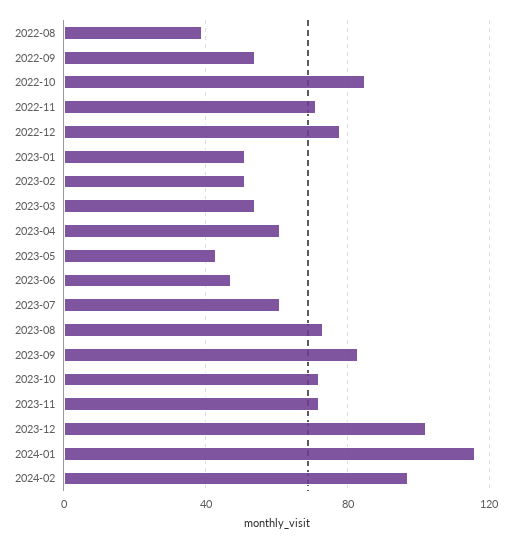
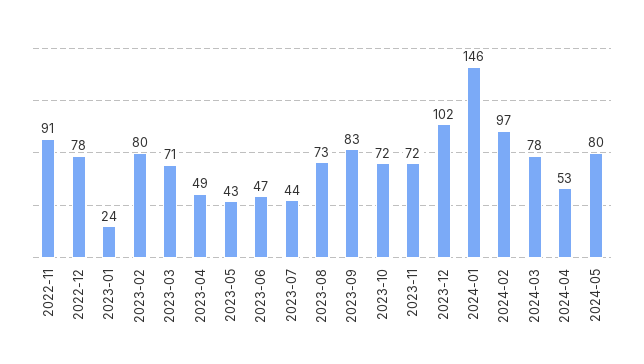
2022-08: 40 -> none
2022-09: 55 -> none
2022-10: 85 -> none
2022-11: 70 -> 91
2023-01: 50 -> 24
2023-02: 50 -> 80
2023-03: 55 -> 71
2023-04: 60 -> 49
2023-07: 60 -> 44
2024-01: 115 -> 146
2024-03: none -> 78
2024-04: none -> 53
2024-05: none -> 80

